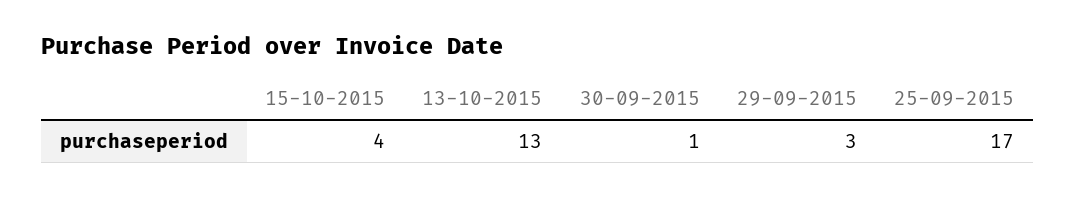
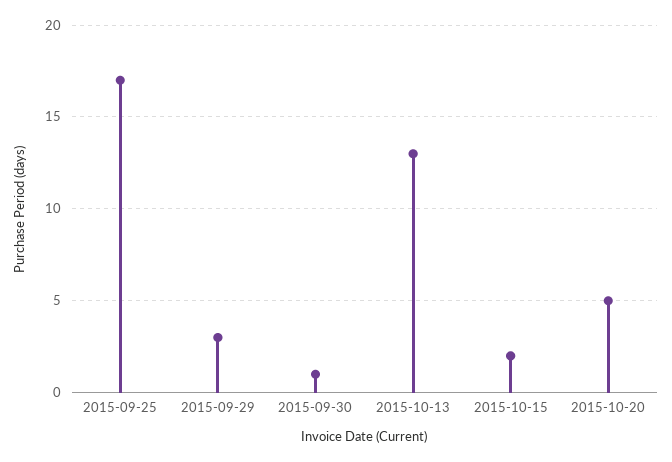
15-10-2015: 4 -> 2
2015-10-20: none -> 5

